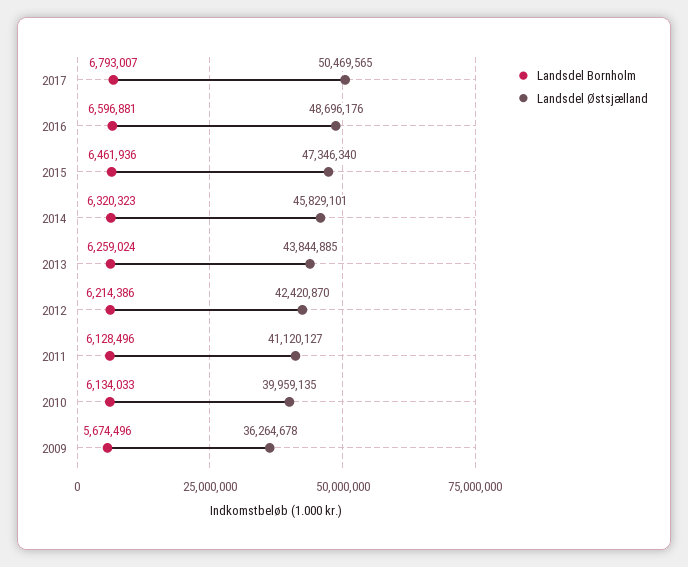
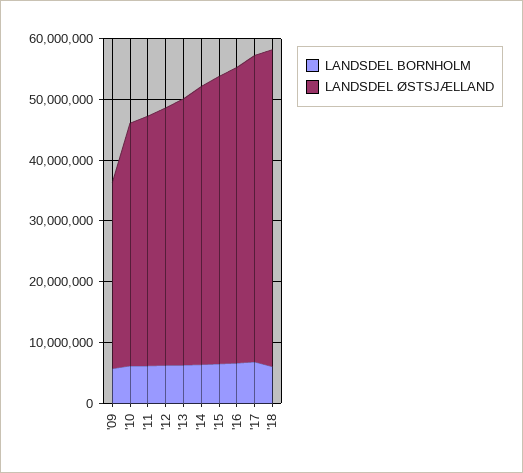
Landsdel Østsjælland, 2009: 36264678 -> 30000000
Landsdel Bornholm, '18: none -> 6000000
Landsdel Østsjælland, '18: none -> 52000000

